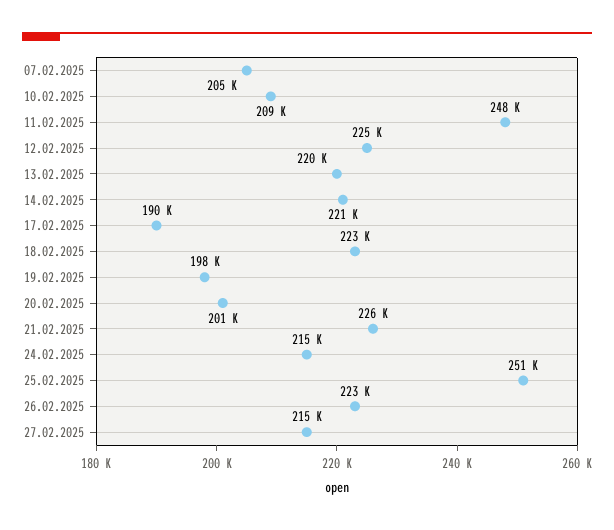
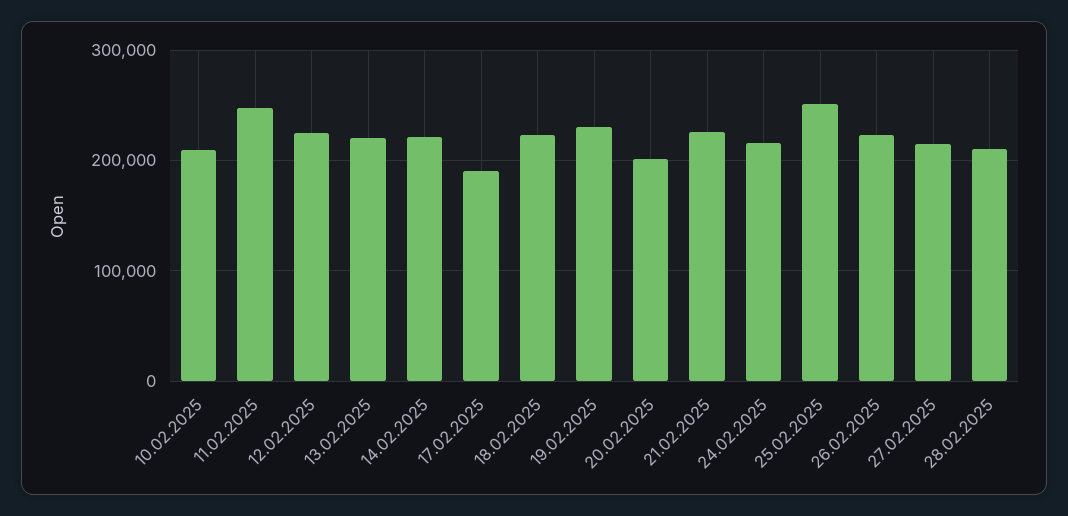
07.02.2025: 205000 -> none
19.02.2025: 198000 -> 230000
28.02.2025: none -> 210000

